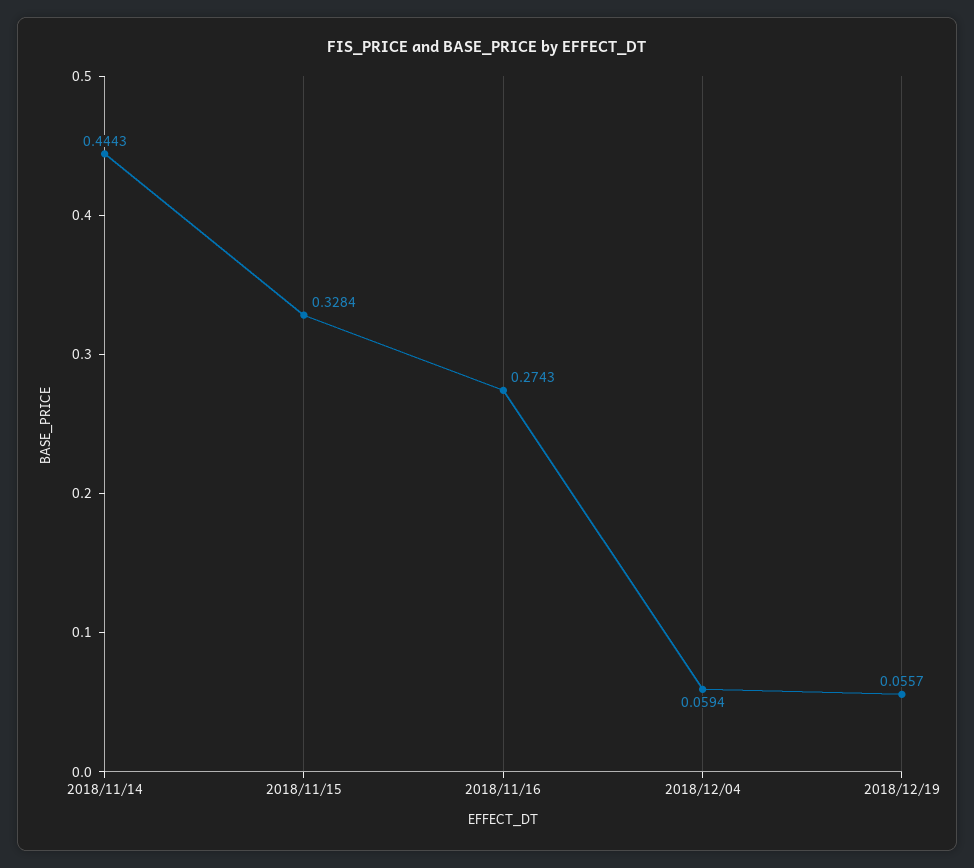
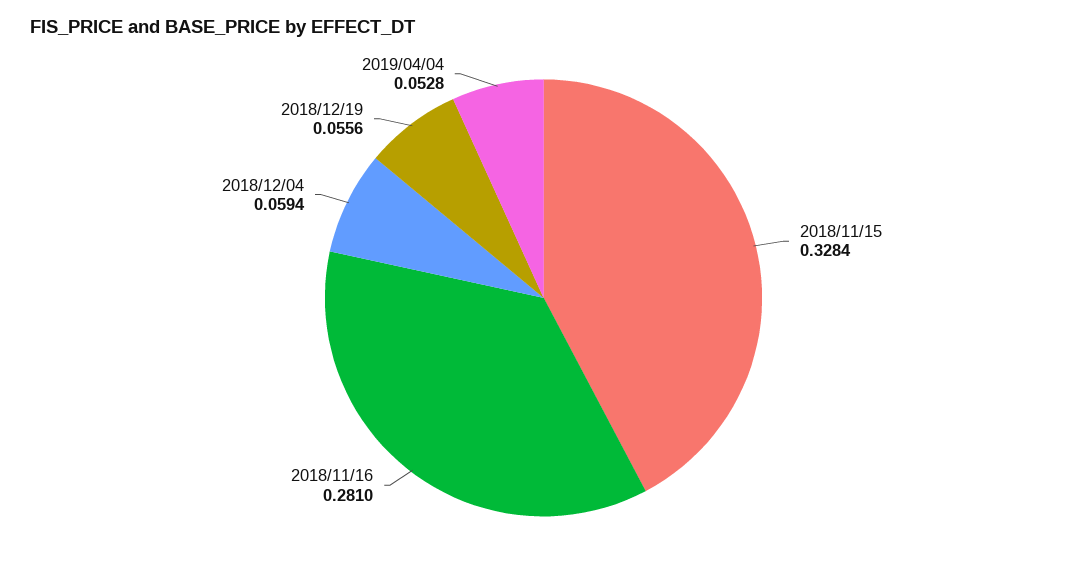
2018/11/14: 0.4443 -> none
2018/11/16: 0.2743 -> 0.281
2018/12/19: 0.0557 -> 0.0556
2019/04/04: none -> 0.0528

